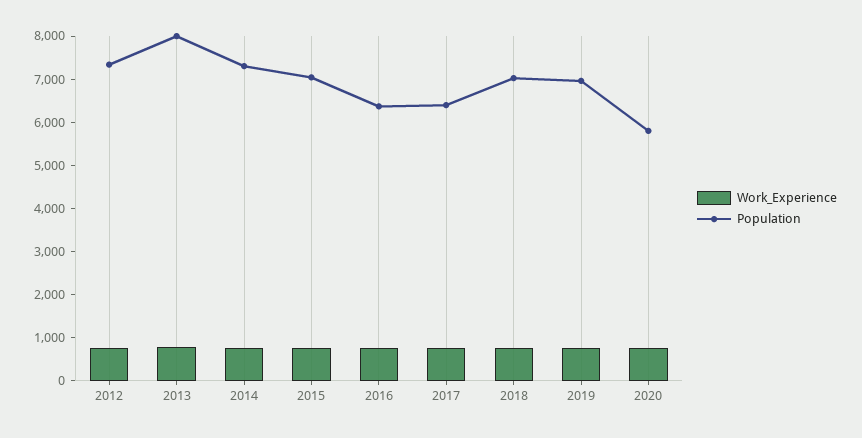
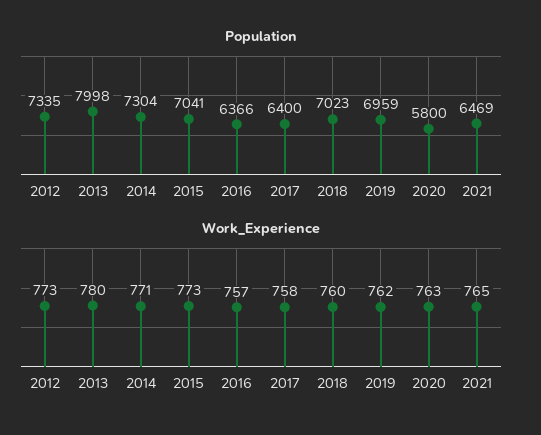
Population, 2021: none -> 6469
Work_Experience, 2021: none -> 765

